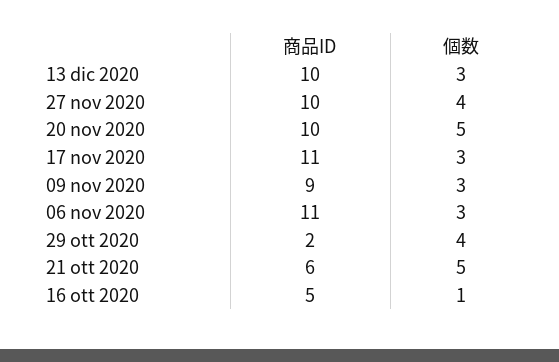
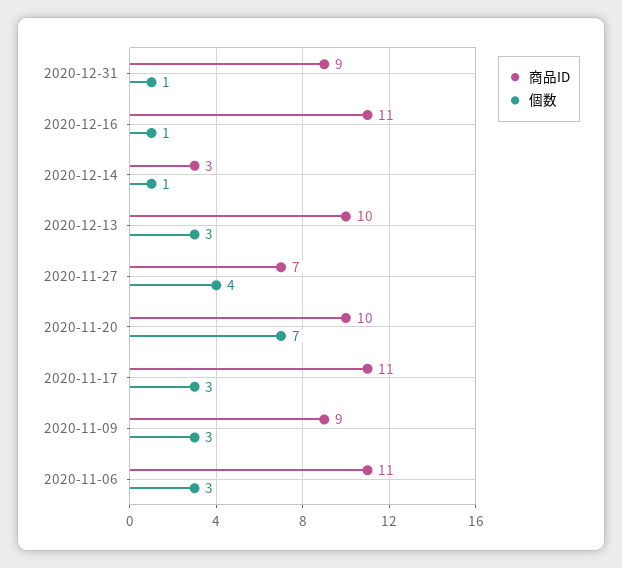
商品ID, 27 nov 2020: 10 -> 7
個数, 20 nov 2020: 5 -> 7
商品ID, 29 ott 2020: 2 -> none
個数, 29 ott 2020: 4 -> none
商品ID, 21 ott 2020: 6 -> none
個数, 21 ott 2020: 5 -> none
商品ID, 16 ott 2020: 5 -> none
個数, 16 ott 2020: 1 -> none
商品ID, 2020-12-31: none -> 9
個数, 2020-12-31: none -> 1
商品ID, 2020-12-16: none -> 11
個数, 2020-12-16: none -> 1
商品ID, 2020-12-14: none -> 3
個数, 2020-12-14: none -> 1

